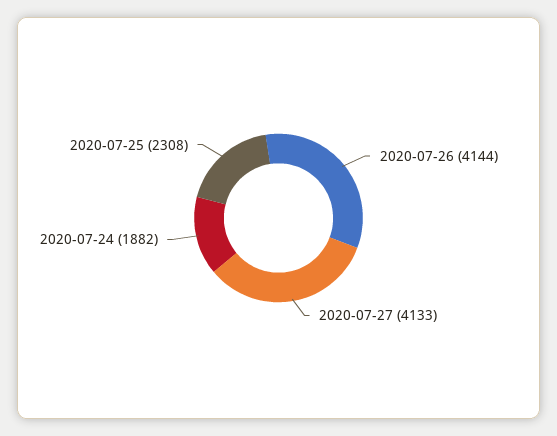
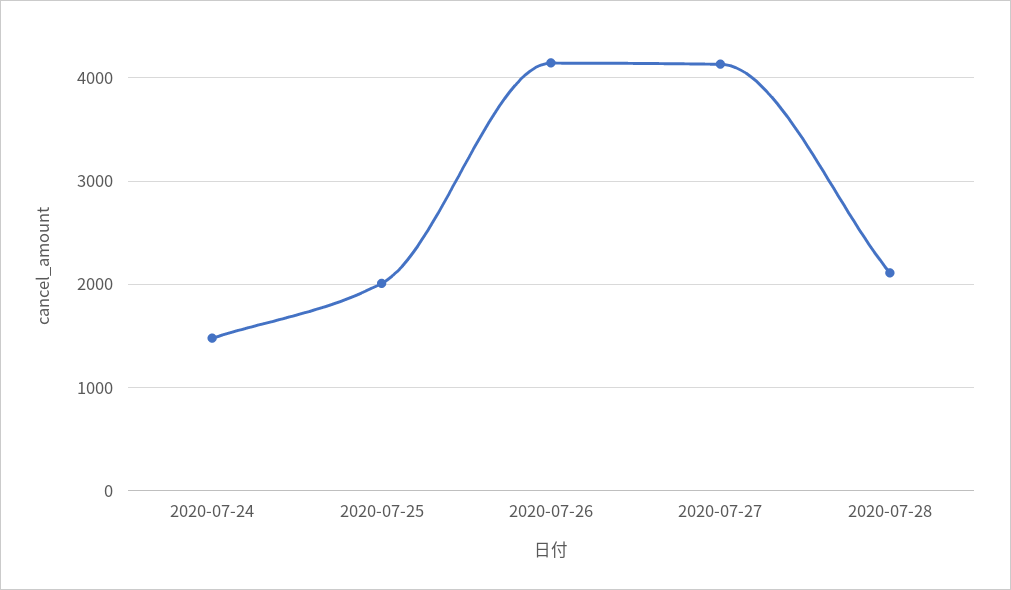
2020-07-24: 1882 -> 1500
2020-07-25: 2308 -> 2000
2020-07-28: none -> 2100

